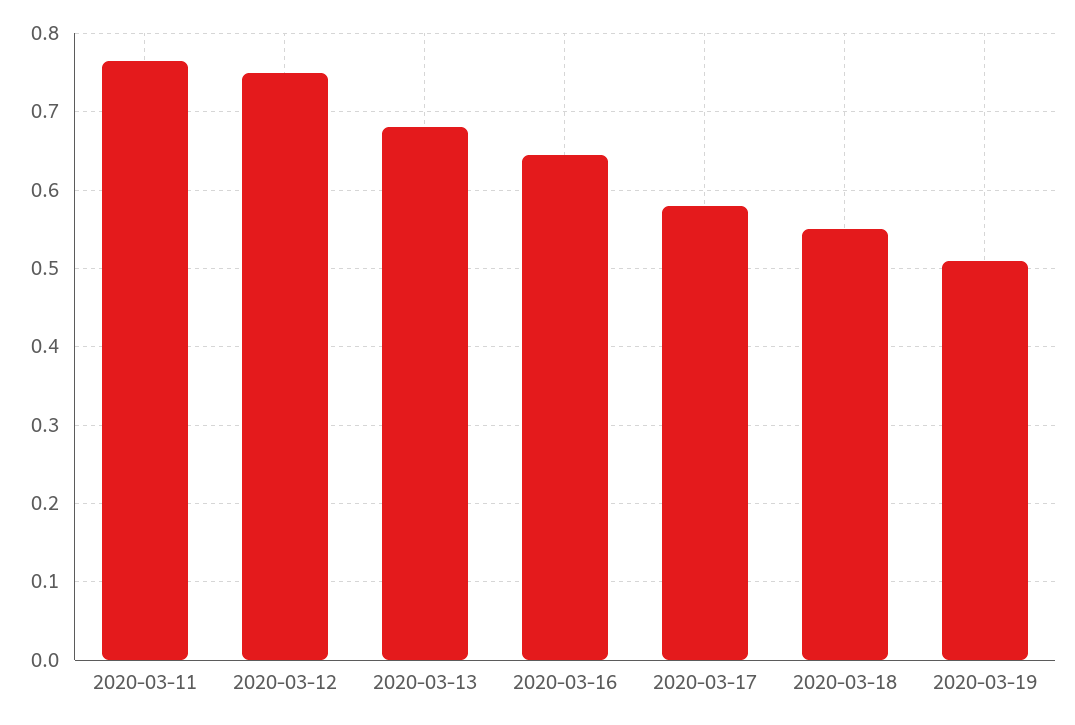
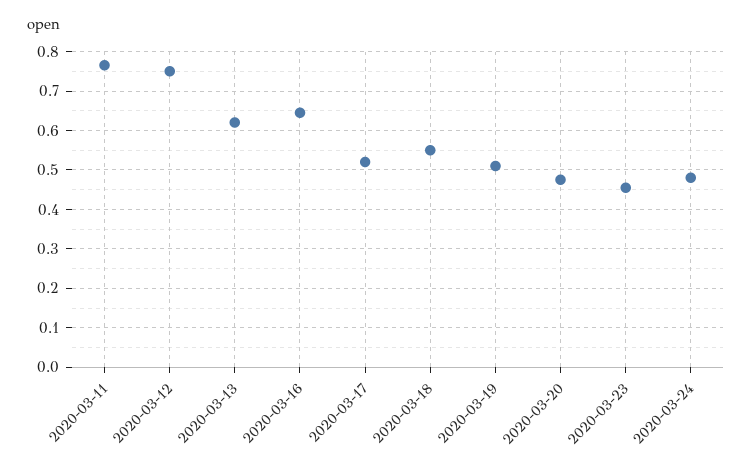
2020-03-13: 0.68 -> 0.62
2020-03-17: 0.58 -> 0.52
2020-03-20: none -> 0.48
2020-03-23: none -> 0.46
2020-03-24: none -> 0.48

